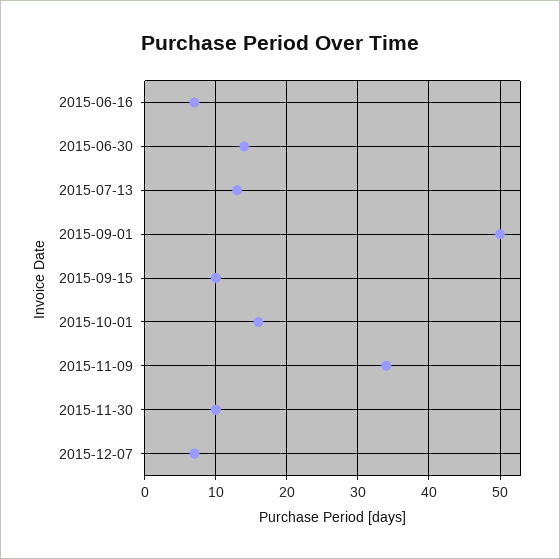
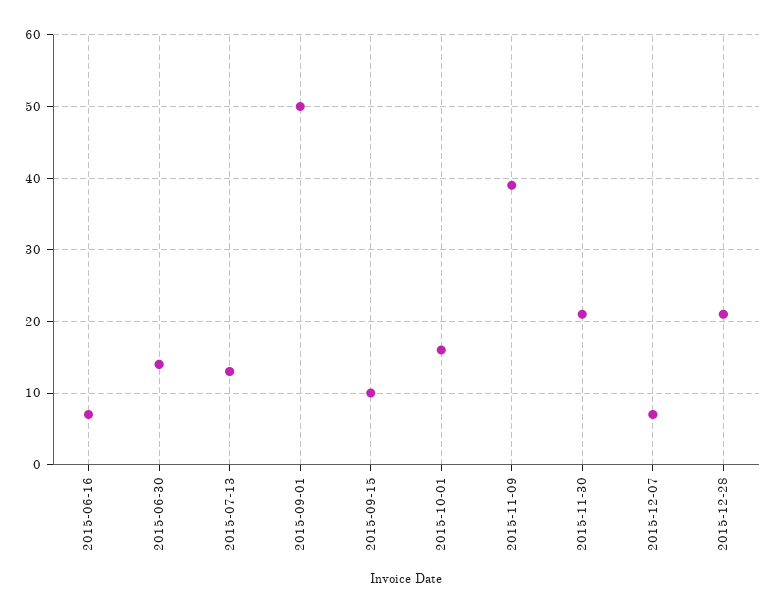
2015-11-09: 34 -> 39
2015-11-30: 10 -> 21
2015-12-28: none -> 21

